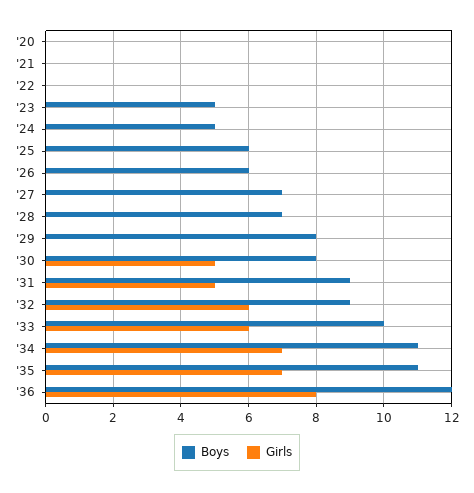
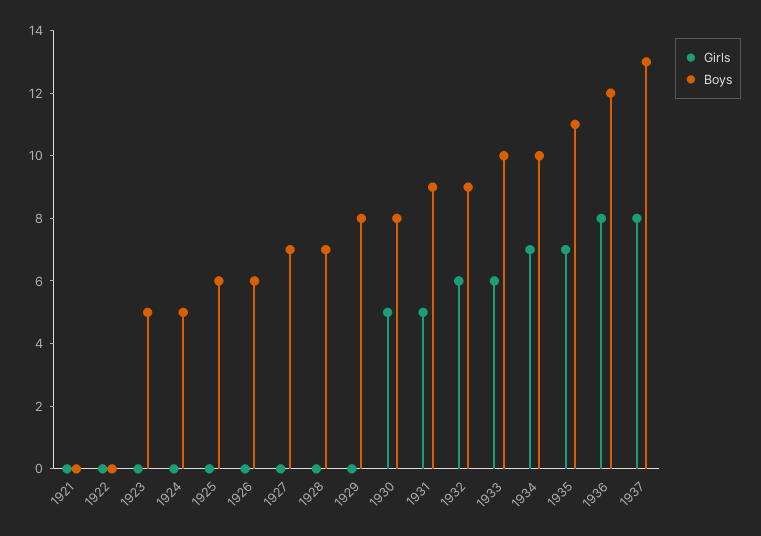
Boys, '20: 0 -> none
Girls, '20: 0 -> none
Boys, '34: 11 -> 10
Girls, 1937: none -> 8
Boys, 1937: none -> 13

